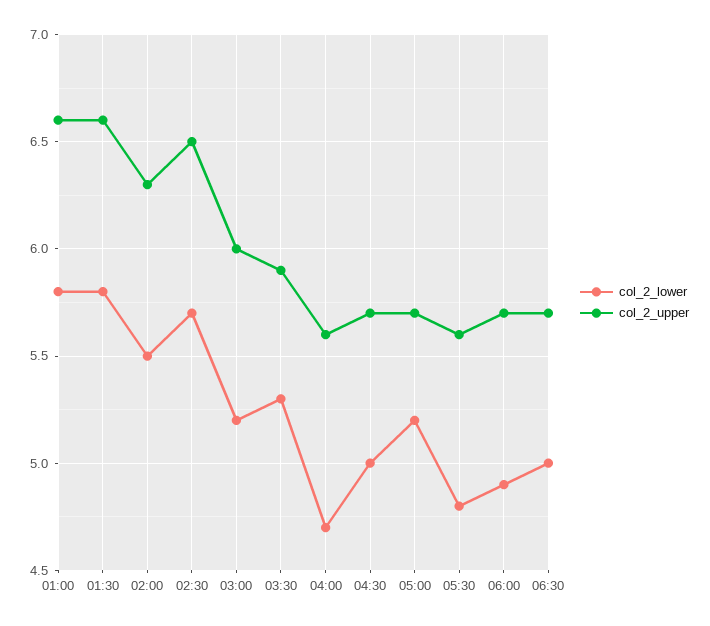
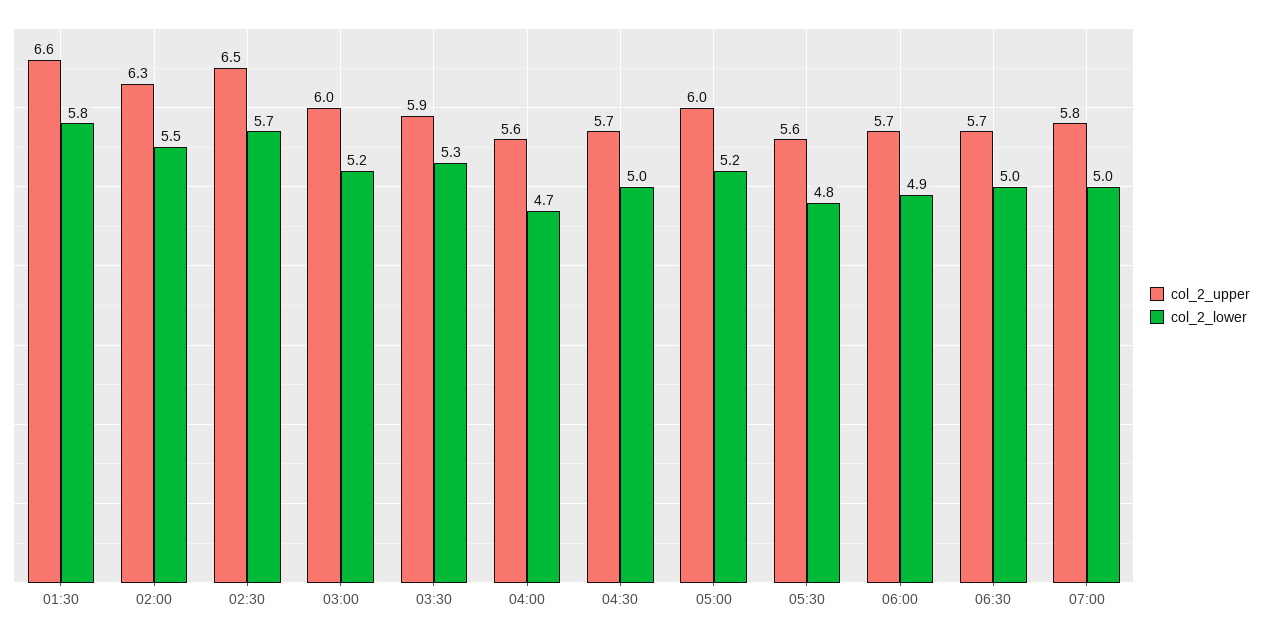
col_2_lower, 01:00: 5.8 -> none
col_2_upper, 01:00: 6.6 -> none
col_2_upper, 05:00: 5.7 -> 6
col_2_upper, 07:00: none -> 5.8
col_2_lower, 07:00: none -> 5

